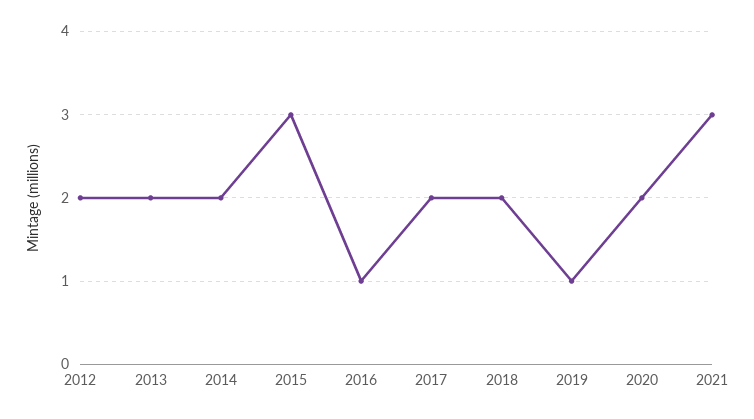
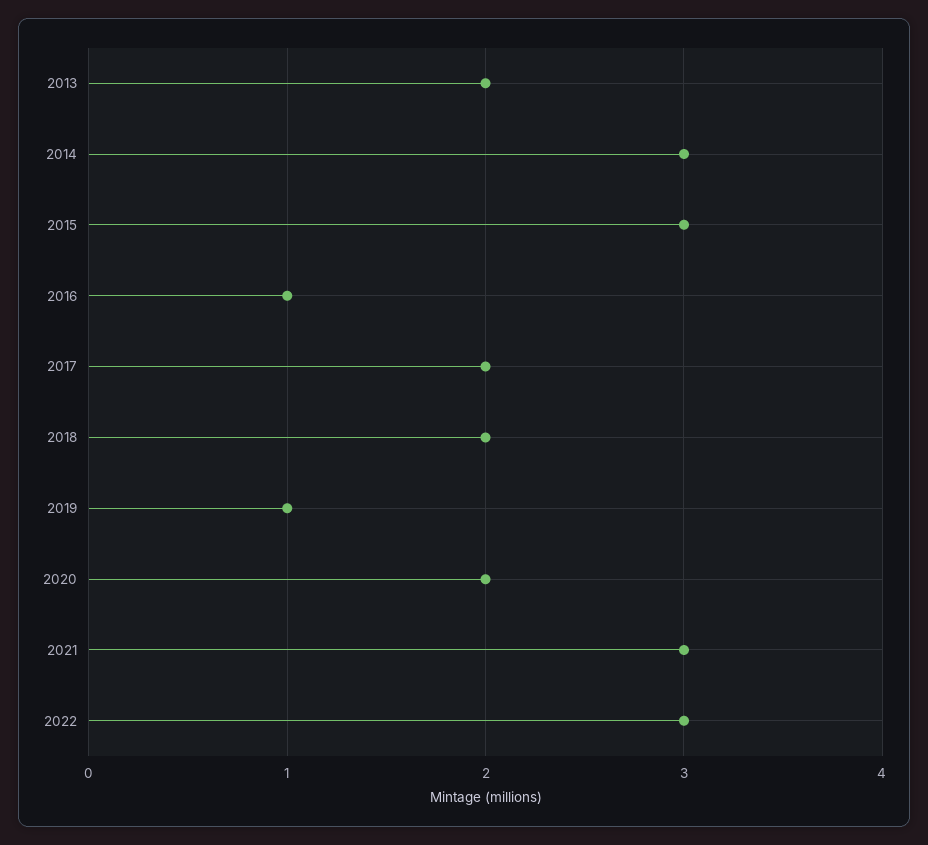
2012: 2 -> none
2014: 2 -> 3
2022: none -> 3

